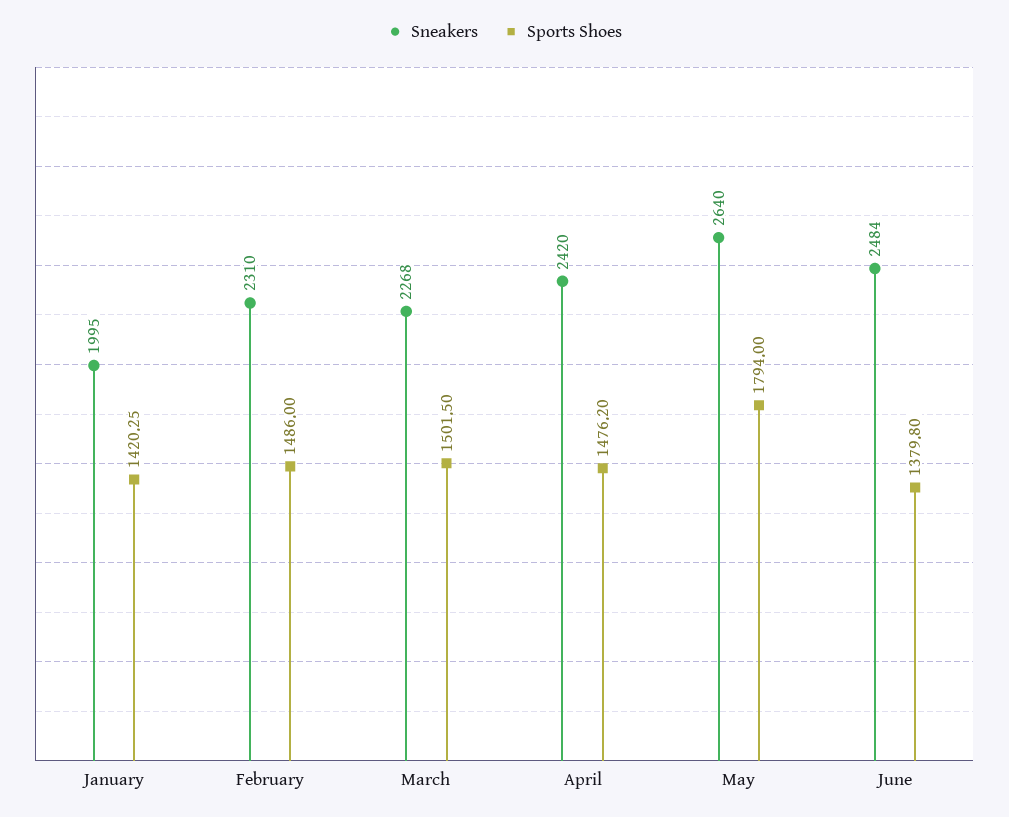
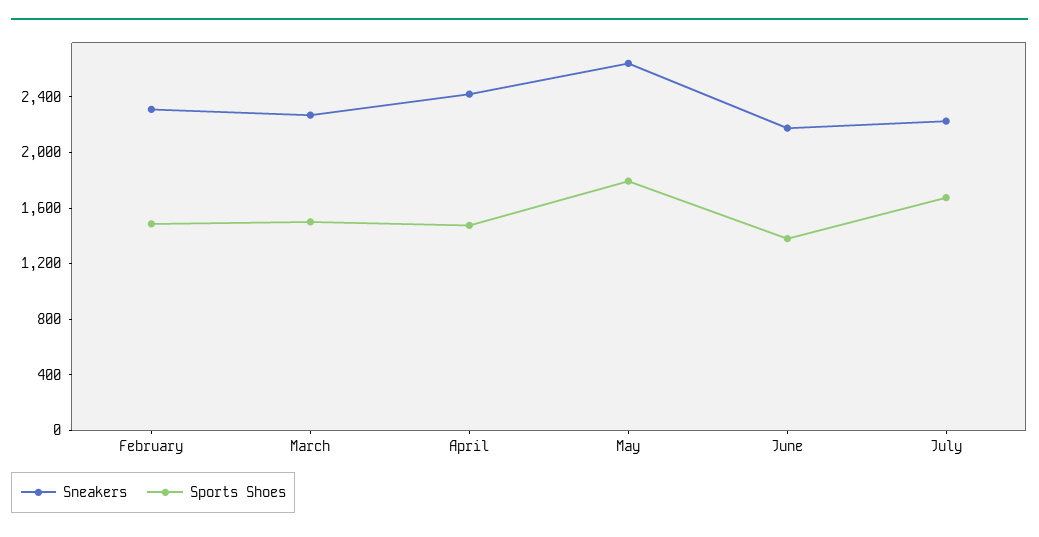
Sneakers, January: 1995 -> none
Sports Shoes, January: 1420.25 -> none
Sneakers, June: 2484 -> 2200
Sneakers, July: none -> 2200
Sports Shoes, July: none -> 1700

